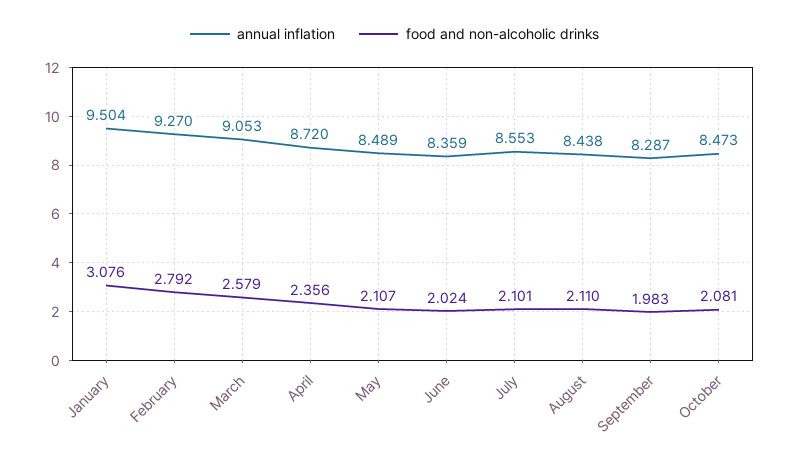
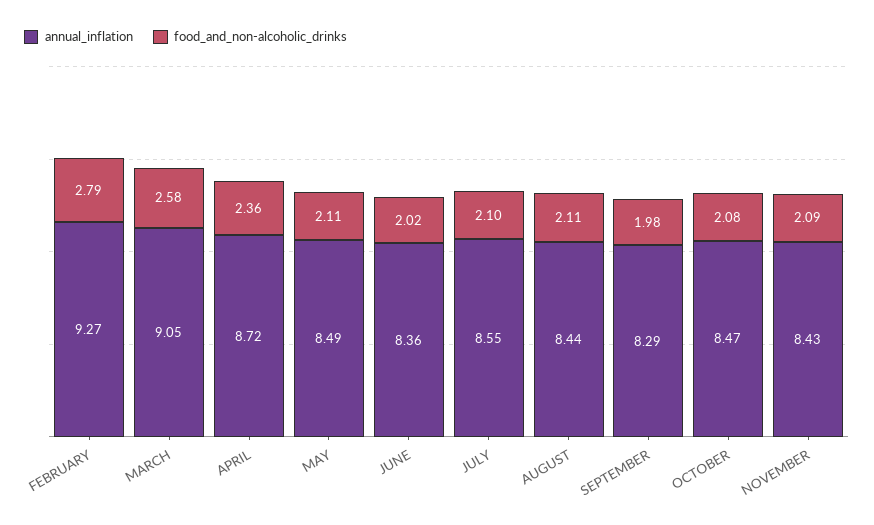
annual inflation, January: 9.504 -> none
food and non-alcoholic drinks, January: 3.076 -> none
annual inflation, NOVEMBER: none -> 8.43
food and non-alcoholic drinks, NOVEMBER: none -> 2.09

